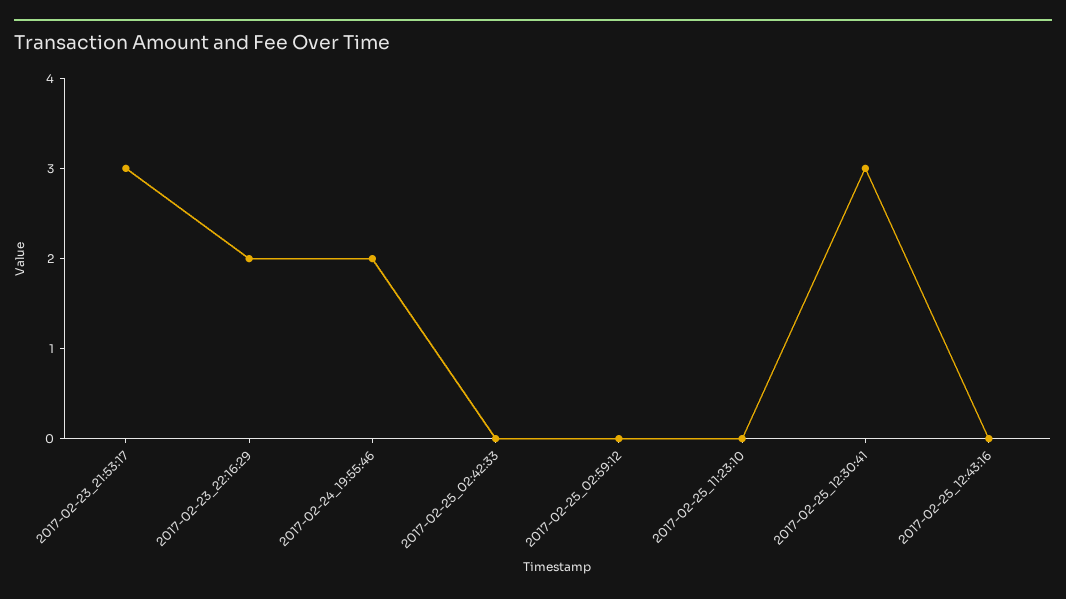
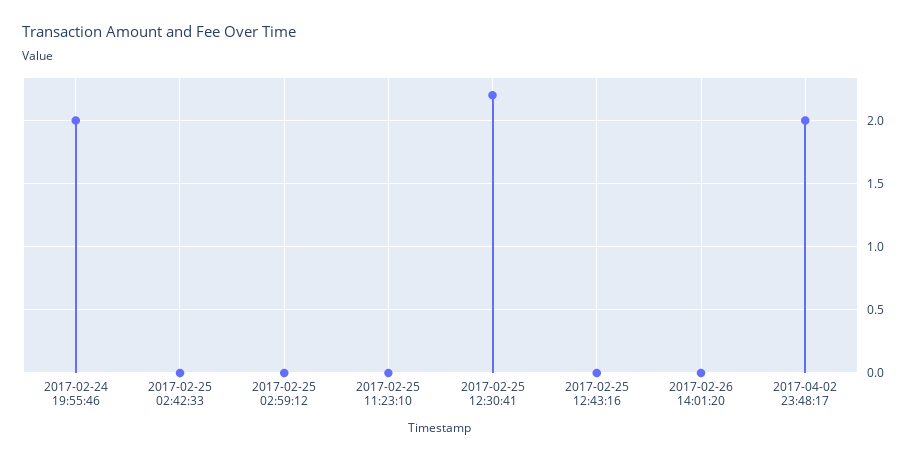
2017-02-23_21:53:17: 3 -> none
2017-02-23_22:16:29: 2 -> none
2017-02-25_12:30:41: 3 -> 2.2
2017-02-26 14:01:20: none -> 0
2017-04-02 23:48:17: none -> 2

